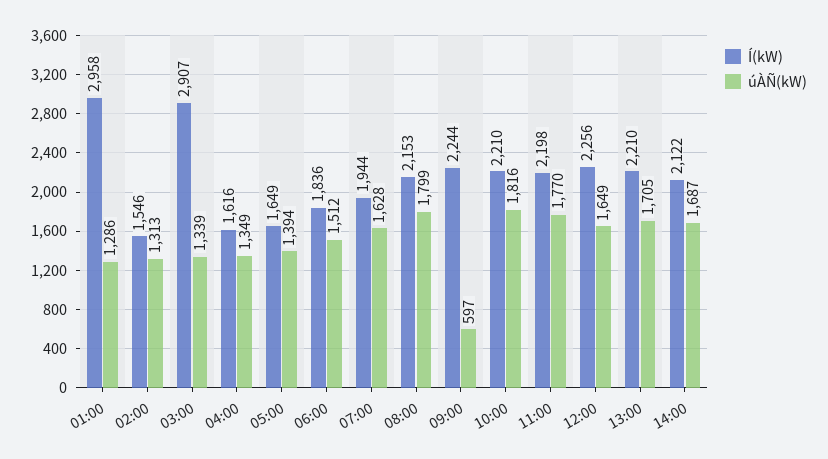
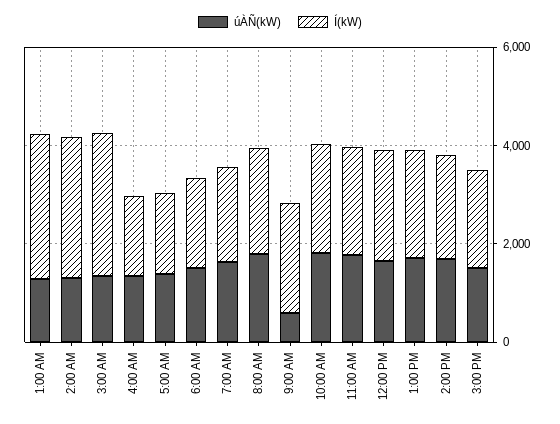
Í(kW), 02:00: 1546 -> 3000
úÀÑ(kW), 3:00 PM: none -> 1500
Í(kW), 3:00 PM: none -> 2000

